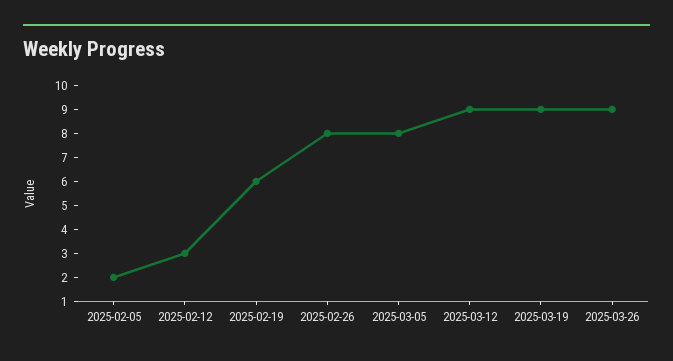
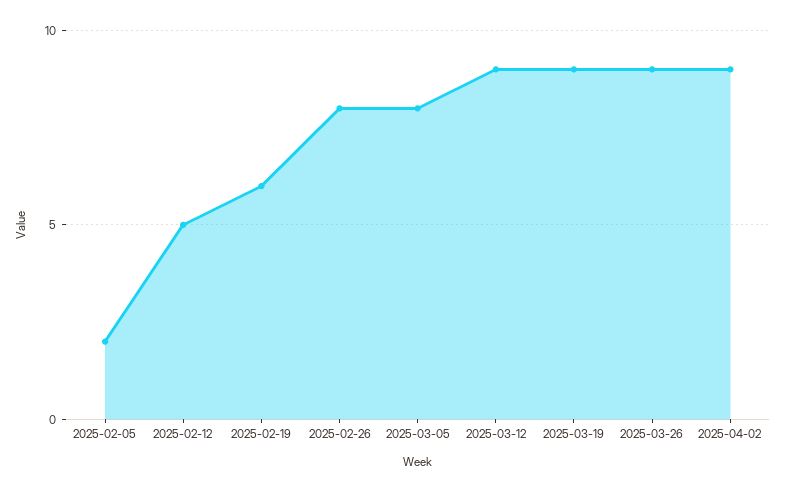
2025-02-12: 3 -> 5
2025-04-02: none -> 9

